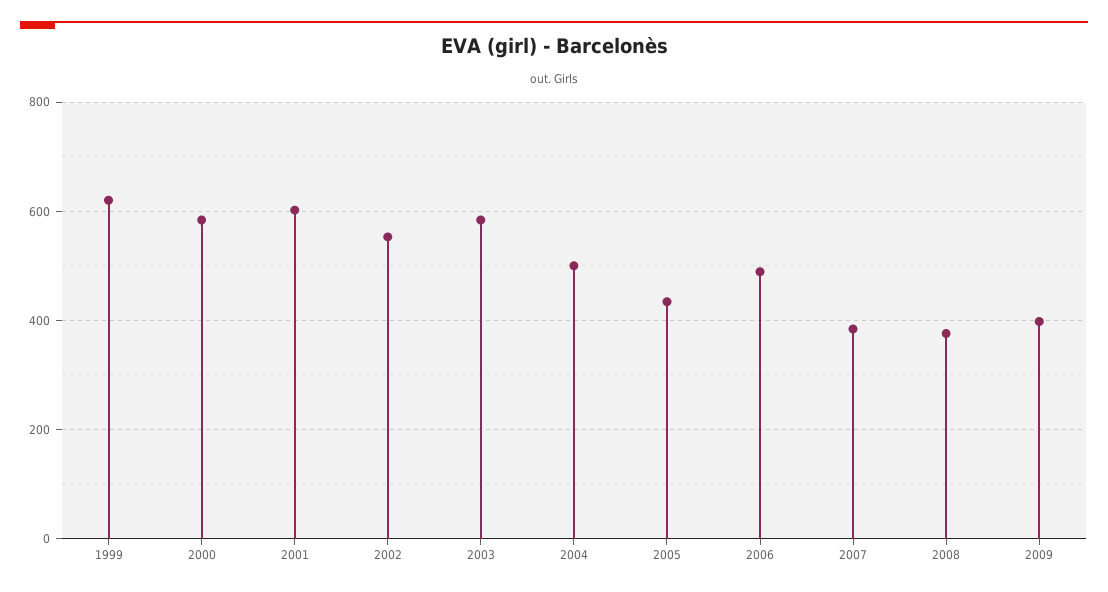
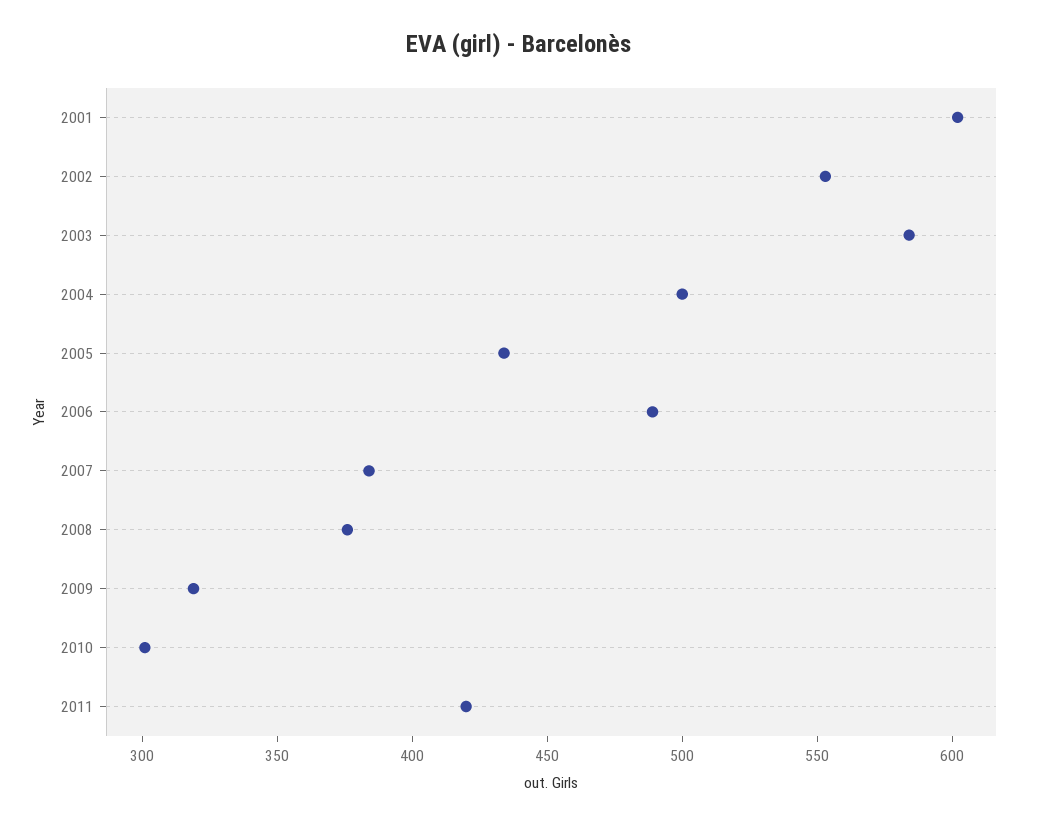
1999: 620 -> none
2000: 580 -> none
2009: 400 -> 320
2010: none -> 300
2011: none -> 420

